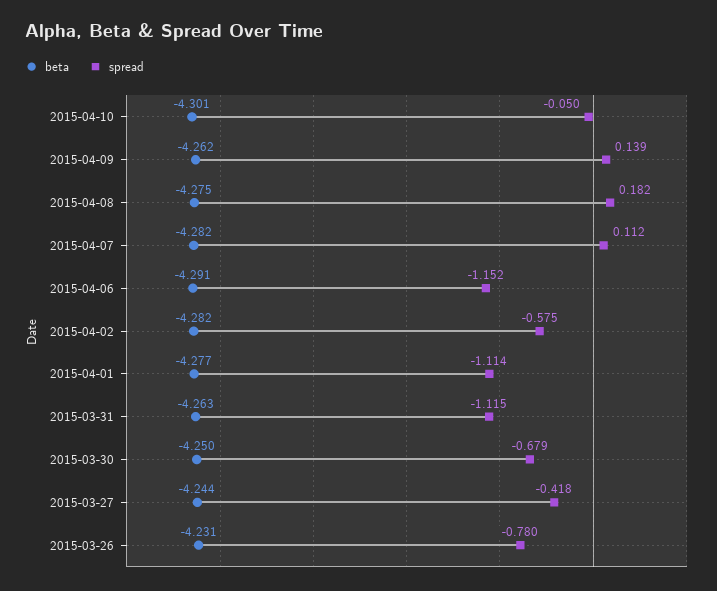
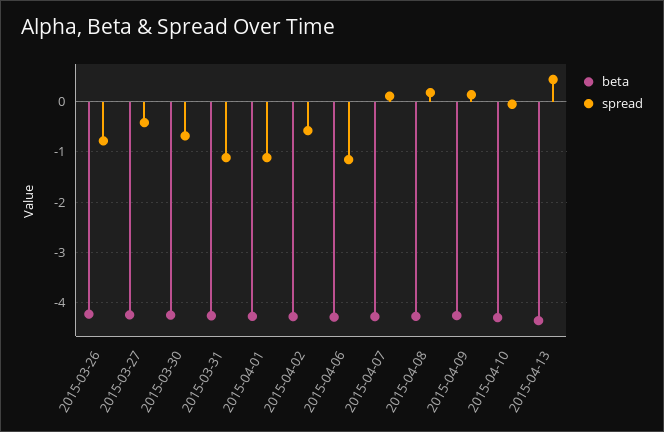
beta, 2015-04-13: none -> -4.4
spread, 2015-04-13: none -> 0.4

